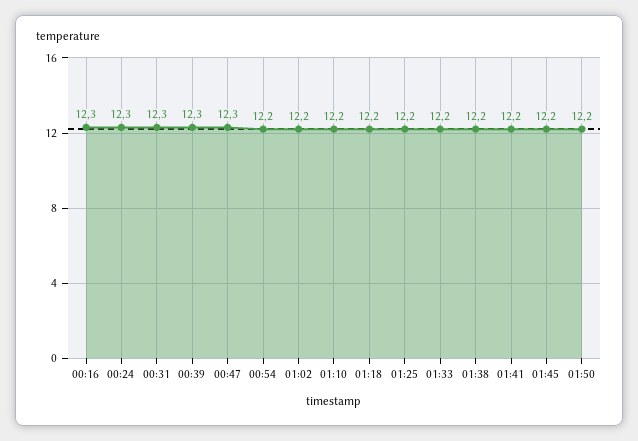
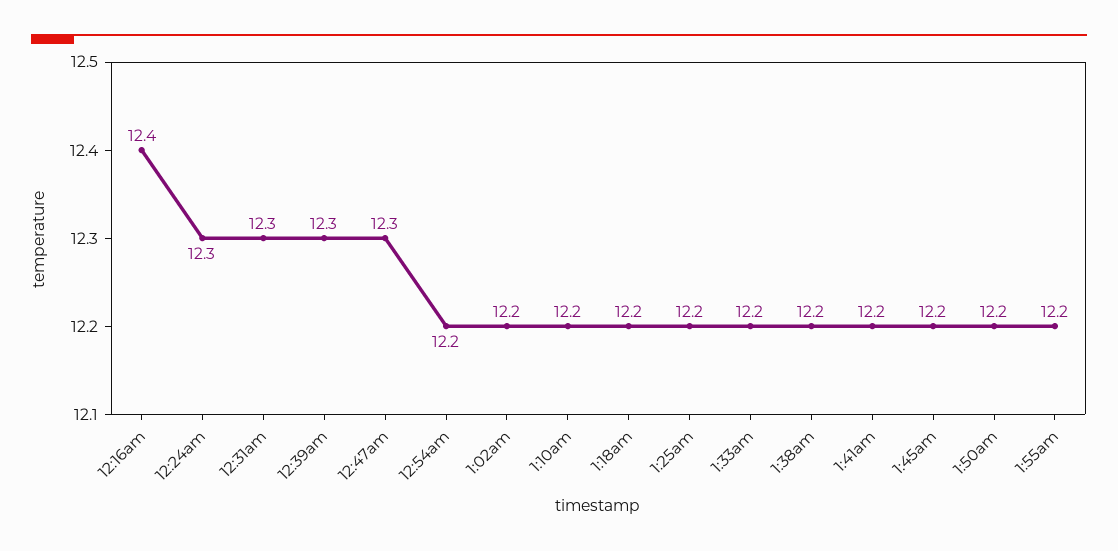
00:16: 12.3 -> 12.4
1:55am: none -> 12.2

